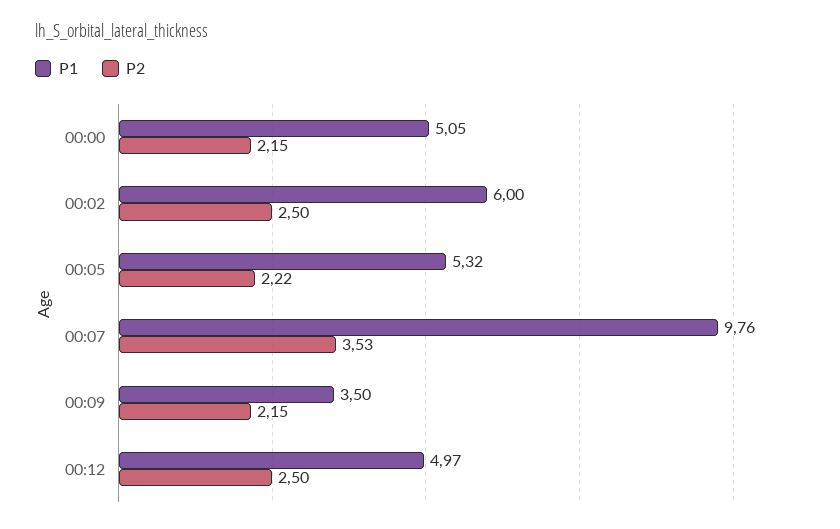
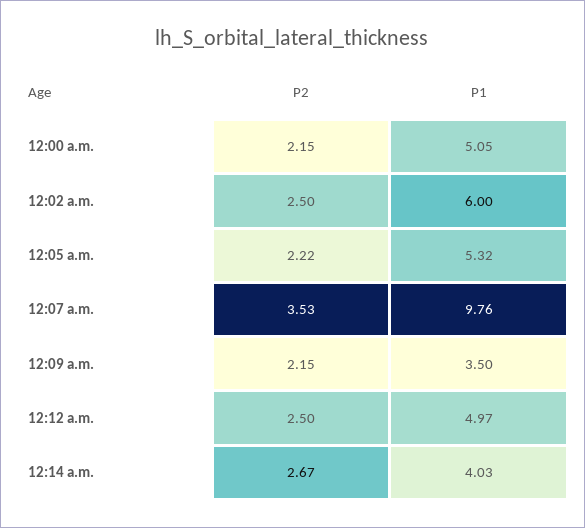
P2, 12:14 a.m.: none -> 2.67
P1, 12:14 a.m.: none -> 4.03

